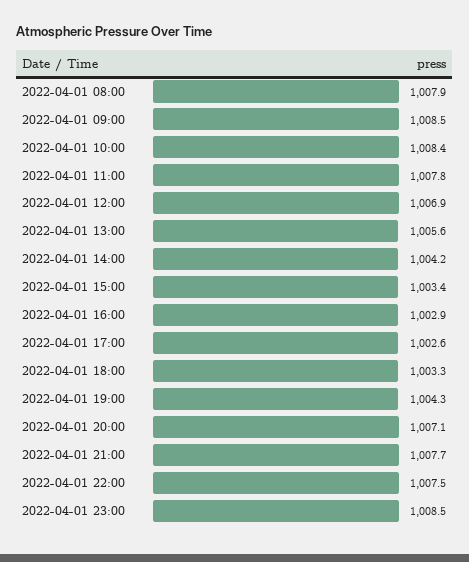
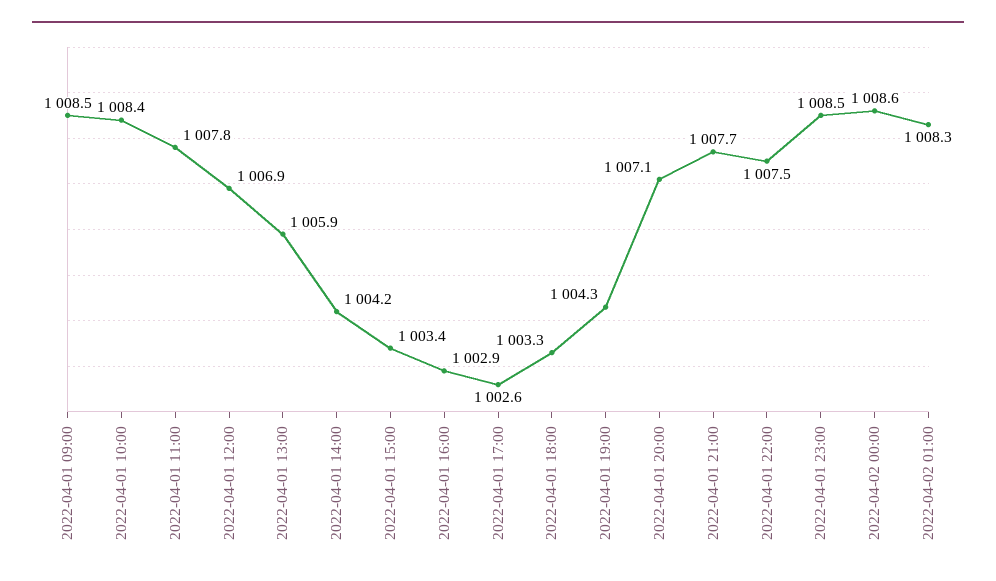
2022-04-01 08:00: 1007.9 -> none
2022-04-01 13:00: 1005.6 -> 1005.9
2022-04-02 00:00: none -> 1008.6
2022-04-02 01:00: none -> 1008.3

